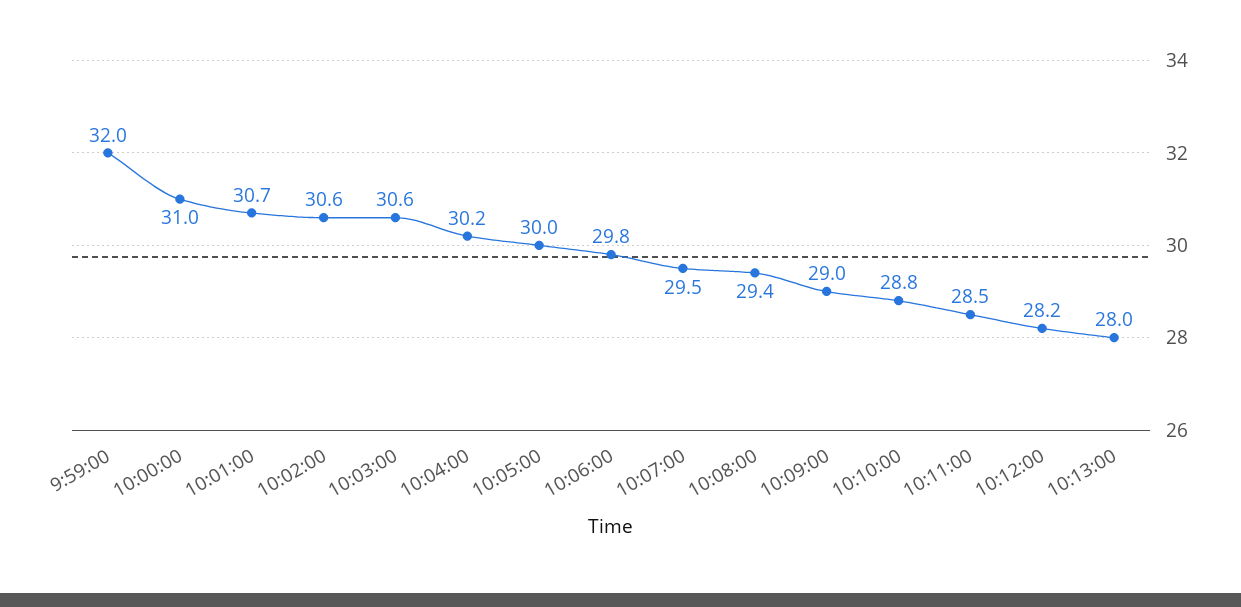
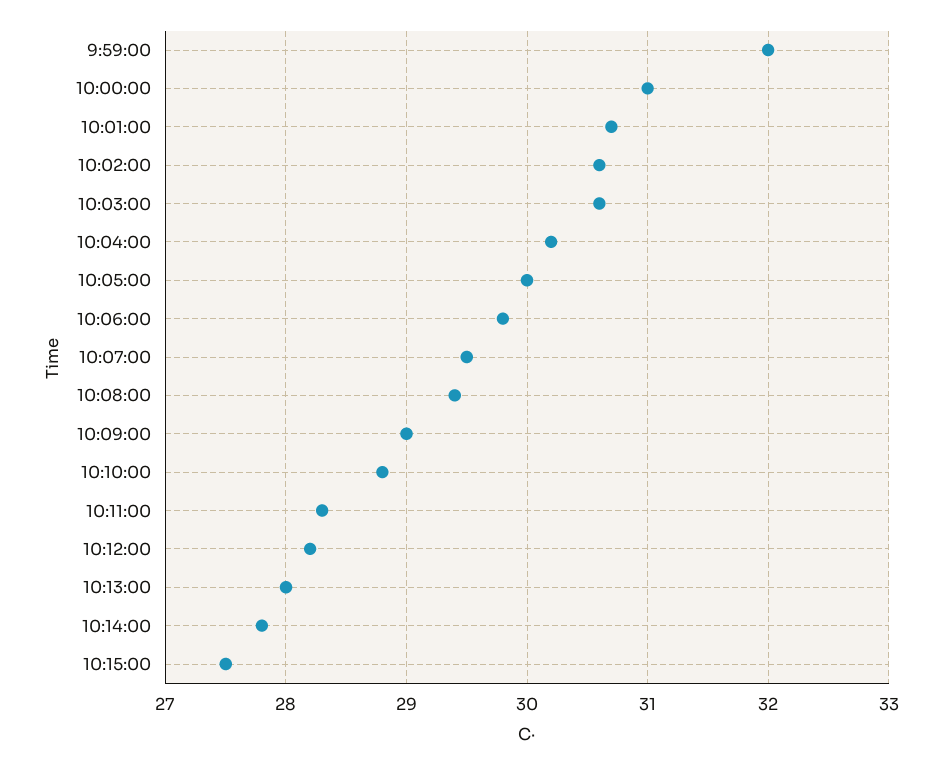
10:11:00: 28.5 -> 28.3
10:14:00: none -> 27.8
10:15:00: none -> 27.5

